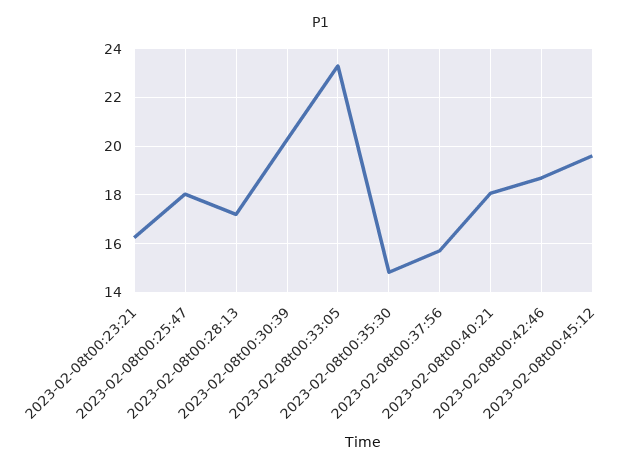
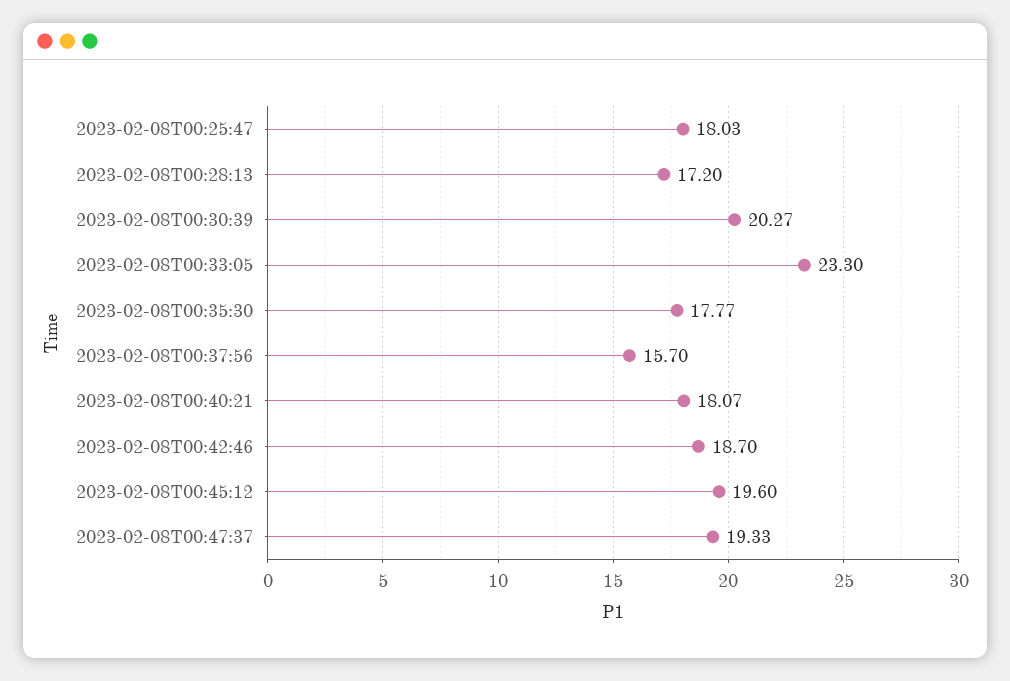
2023-02-08t00:23:21: 16.25 -> none
2023-02-08t00:35:30: 14.75 -> 17.77
2023-02-08T00:47:37: none -> 19.33

